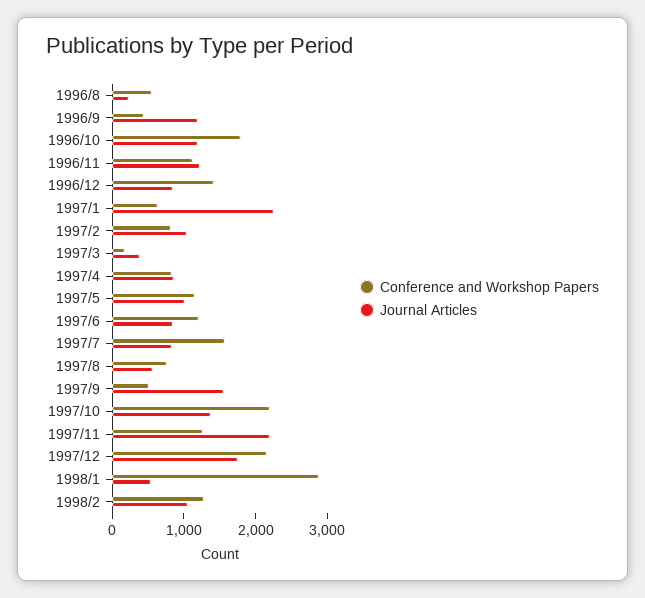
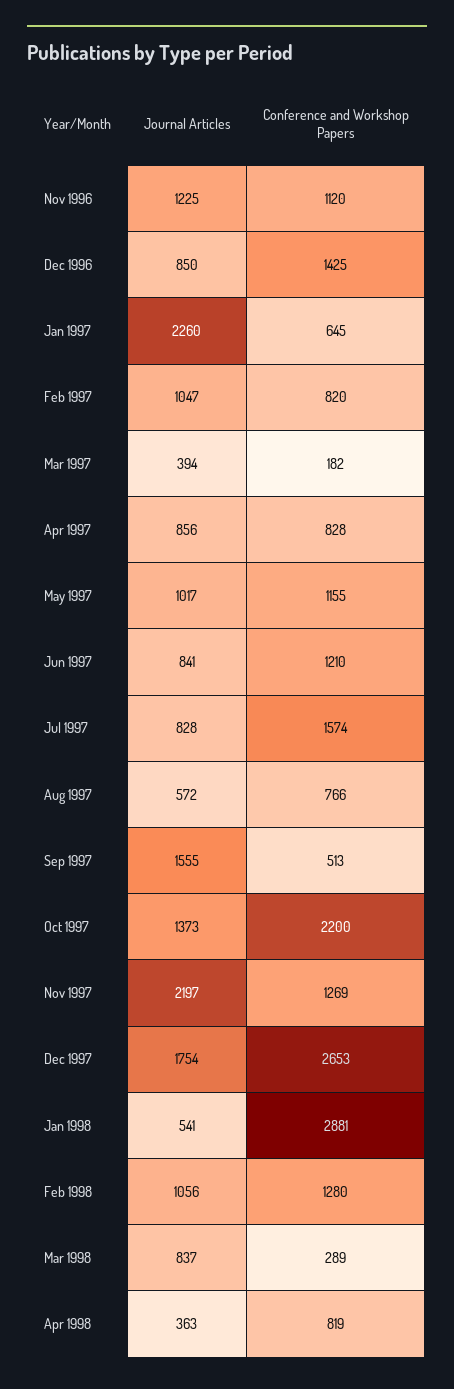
Conference and Workshop Papers, 1996/8: 600 -> none
Journal Articles, 1996/8: 200 -> none
Conference and Workshop Papers, 1996/9: 400 -> none
Journal Articles, 1996/9: 1200 -> none
Conference and Workshop Papers, 1996/10: 1800 -> none
Journal Articles, 1996/10: 1200 -> none
Conference and Workshop Papers, 1997/12: 2200 -> 2653
Journal Articles, Mar 1998: none -> 837
Conference and Workshop Papers, Mar 1998: none -> 289
Journal Articles, Apr 1998: none -> 363
Conference and Workshop Papers, Apr 1998: none -> 819

